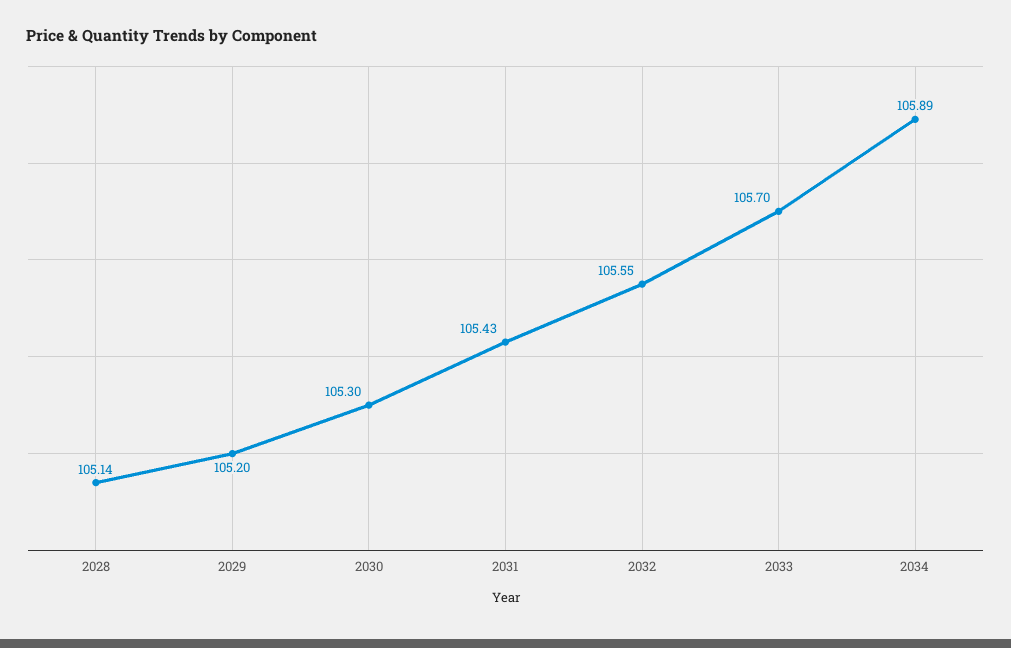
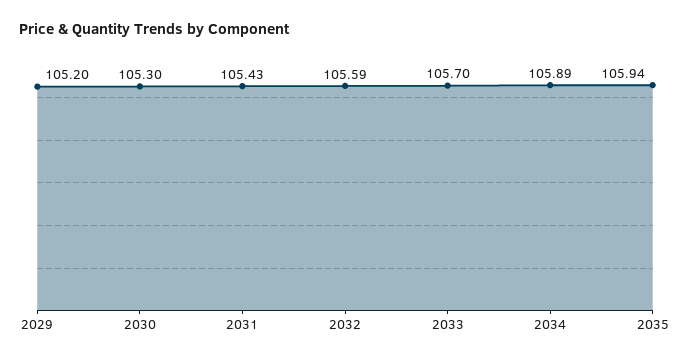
2028: 105.14 -> none
2032: 105.55 -> 105.59
2035: none -> 105.94

